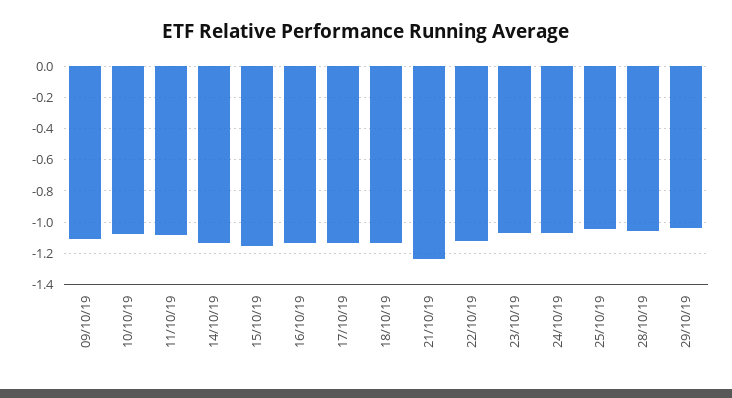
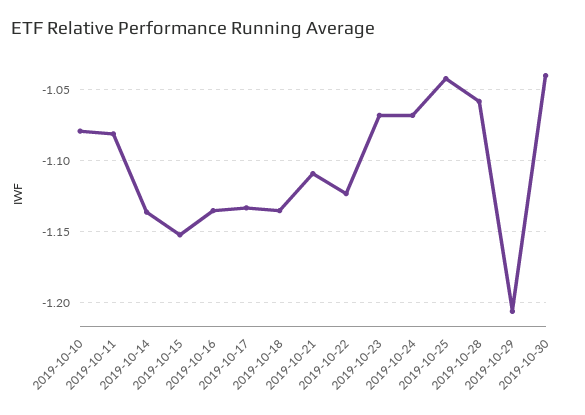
09/10/19: -1.1 -> none
21/10/19: -1.25 -> -1.11
29/10/19: -1.05 -> -1.205
2019-10-30: none -> -1.04

